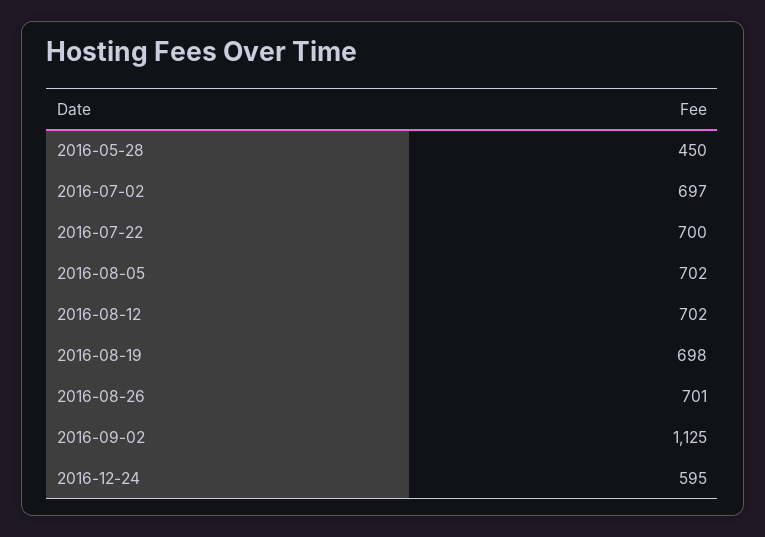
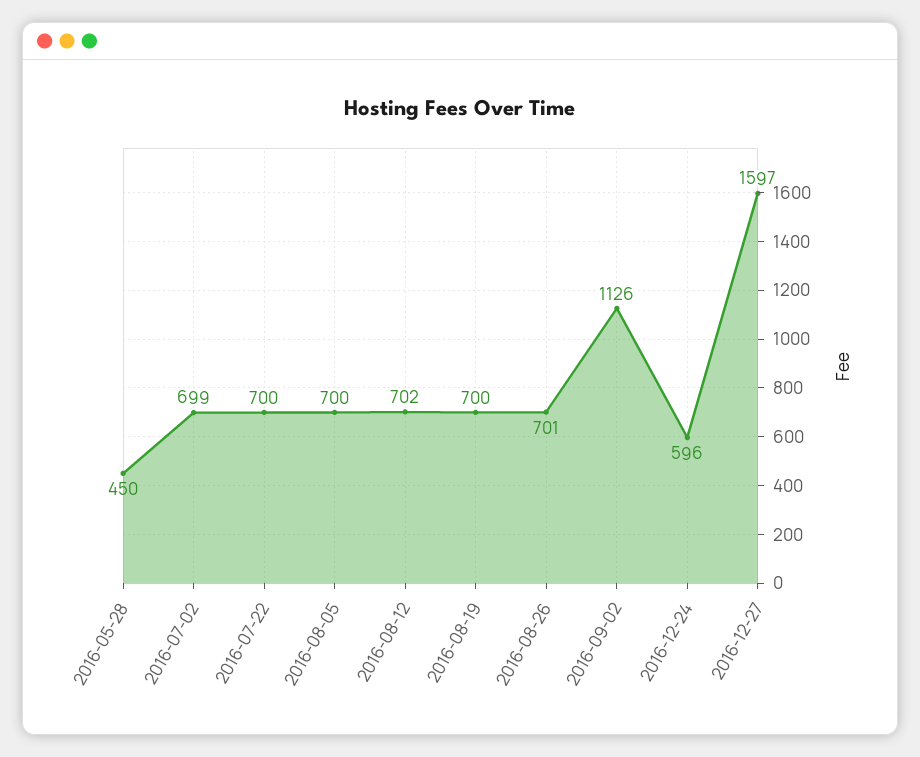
2016-07-02: 697 -> 699
2016-08-05: 702 -> 700
2016-08-19: 698 -> 700
2016-09-02: 1125 -> 1126
2016-12-24: 595 -> 596
2016-12-27: none -> 1597

